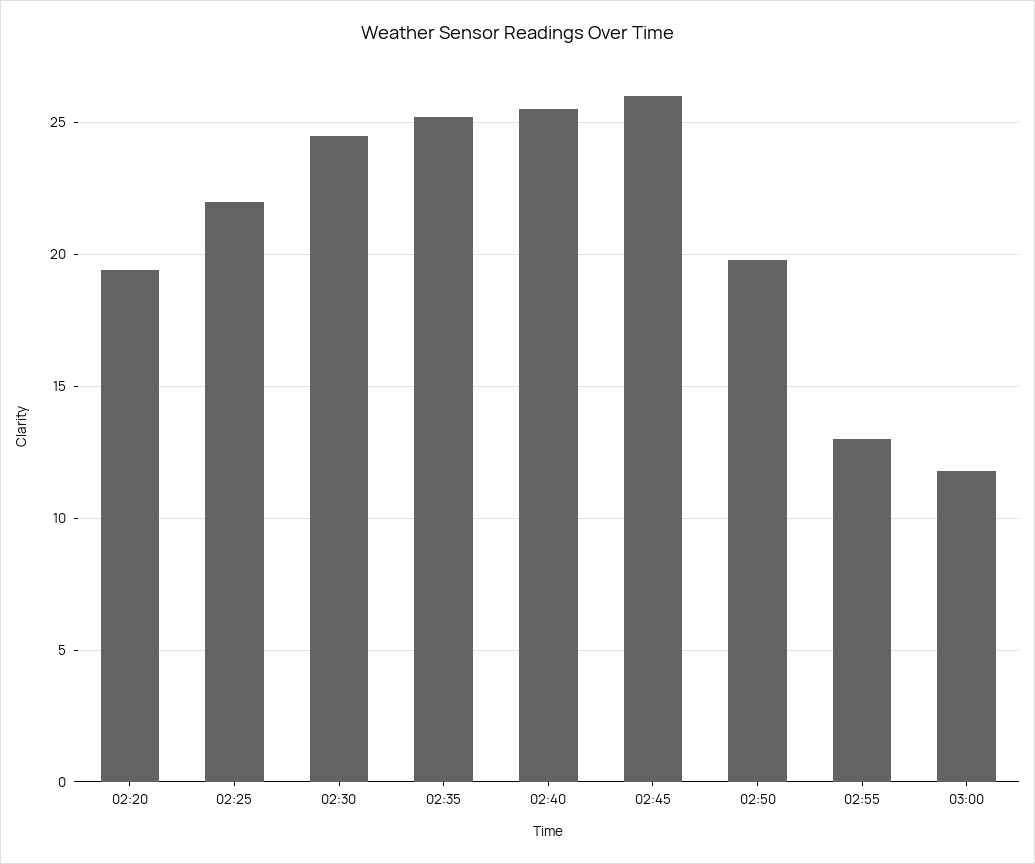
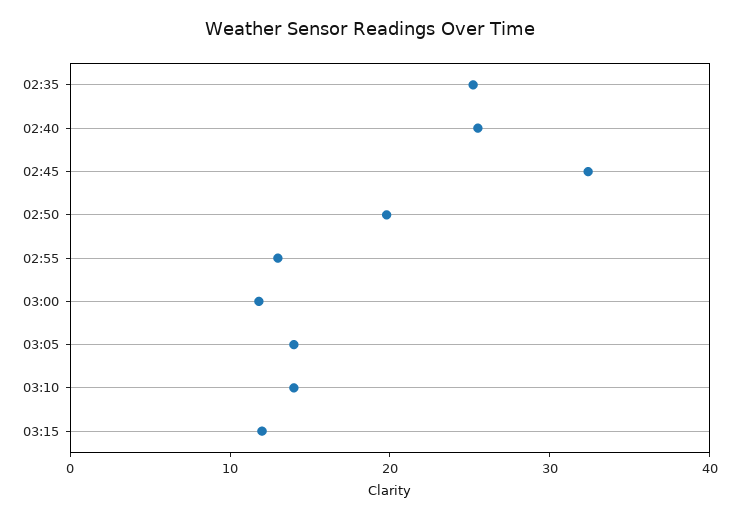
02:20: 19.5 -> none
02:25: 22 -> none
02:30: 24.5 -> none
02:45: 26 -> 32
03:05: none -> 14
03:10: none -> 14
03:15: none -> 12

